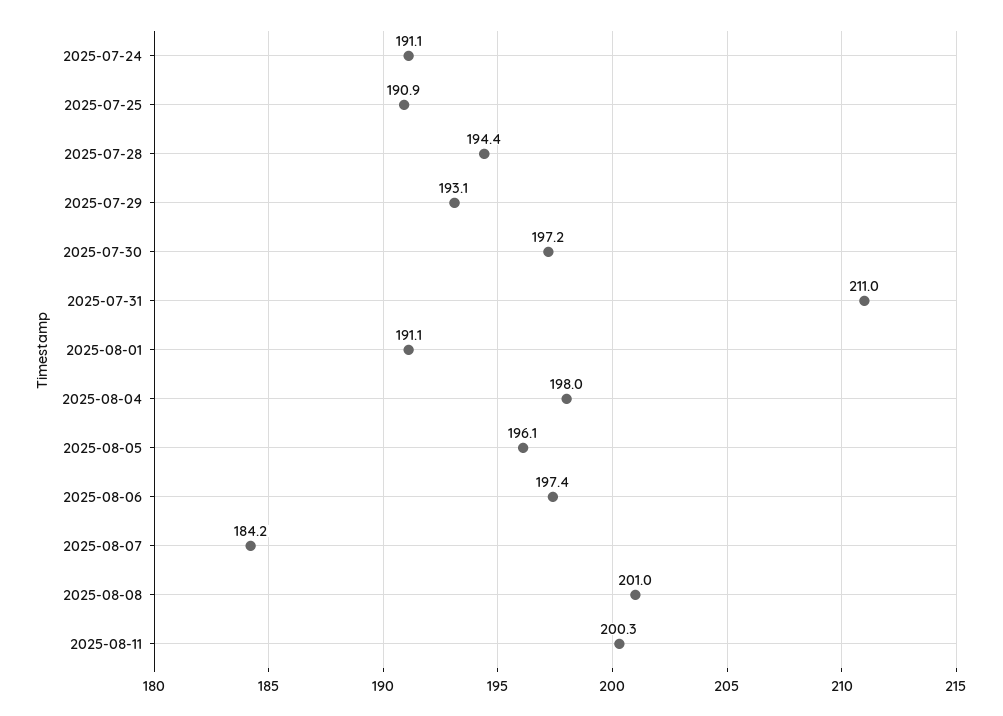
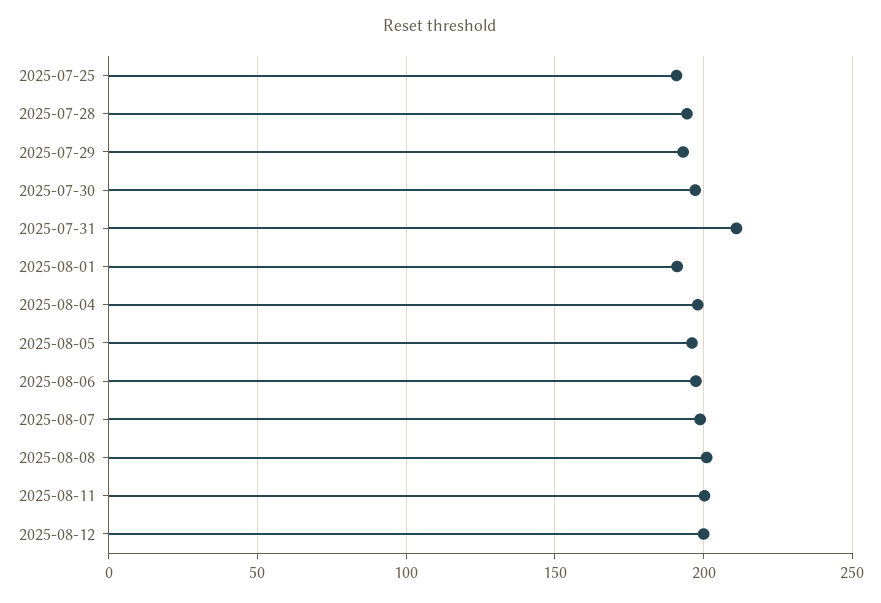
2025-07-24: 191.1 -> none
2025-08-07: 184.2 -> 200
2025-08-12: none -> 200

